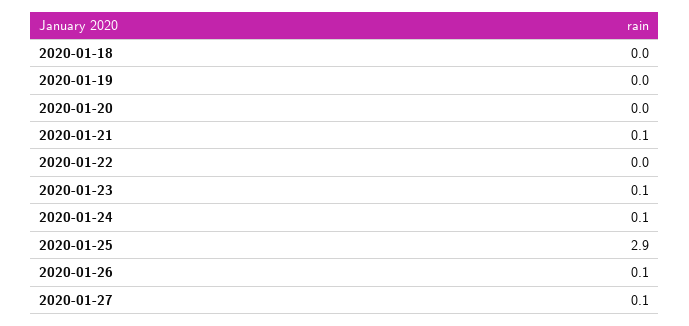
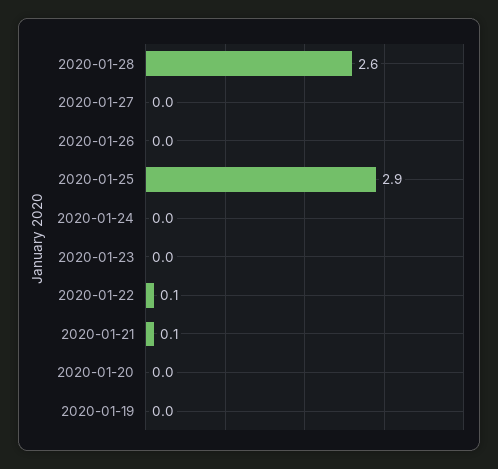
2020-01-18: 0 -> none
2020-01-22: 0 -> 0.1
2020-01-23: 0.1 -> 0
2020-01-24: 0.1 -> 0
2020-01-26: 0.1 -> 0
2020-01-27: 0.1 -> 0
2020-01-28: none -> 2.6

